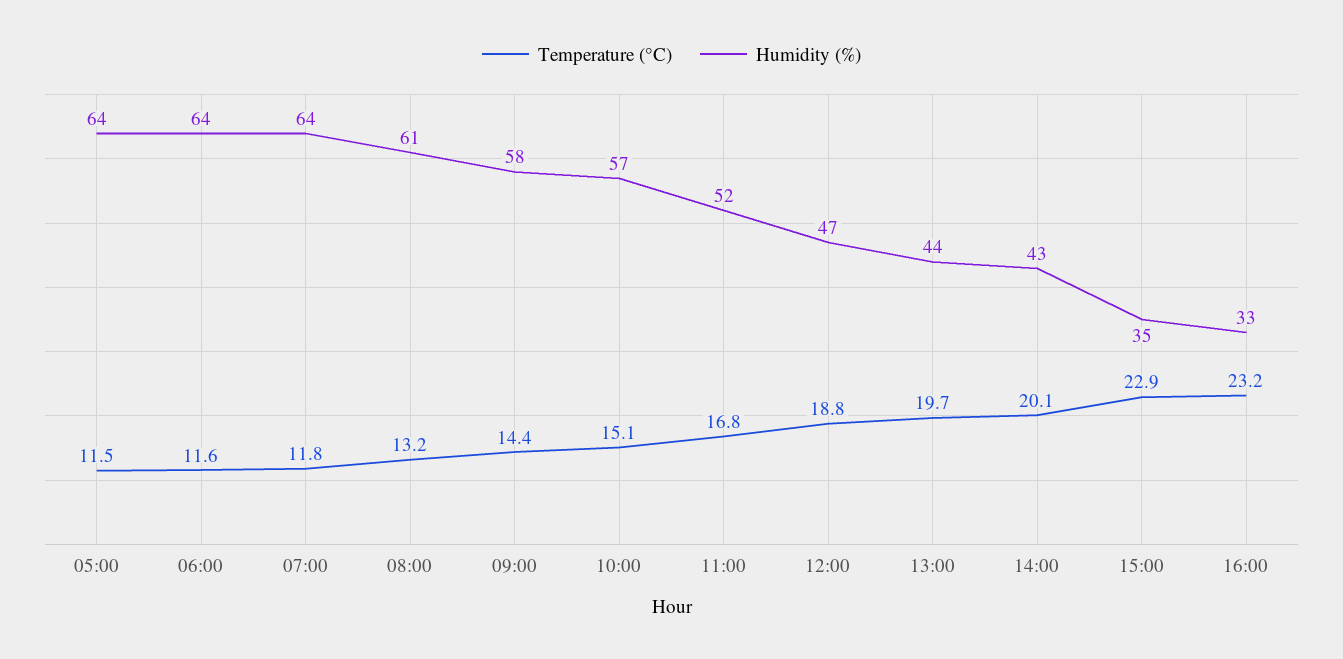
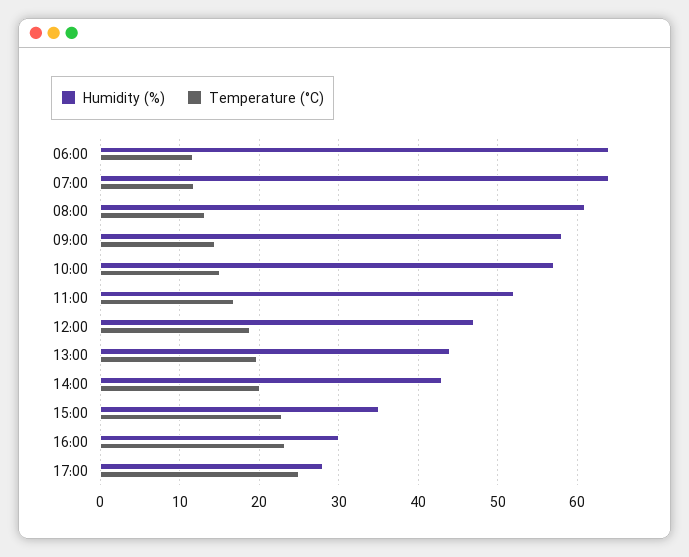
Temperature (°C), 05:00: 11.5 -> none
Humidity (%), 05:00: 64 -> none
Humidity (%), 16:00: 33 -> 30
Humidity (%), 17:00: none -> 28
Temperature (°C), 17:00: none -> 25

